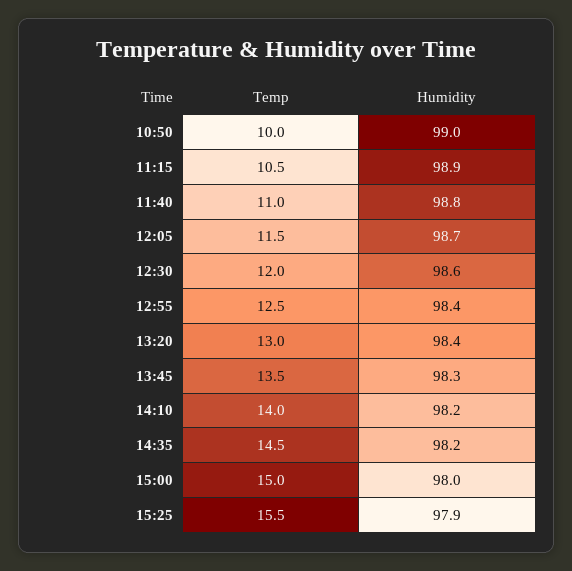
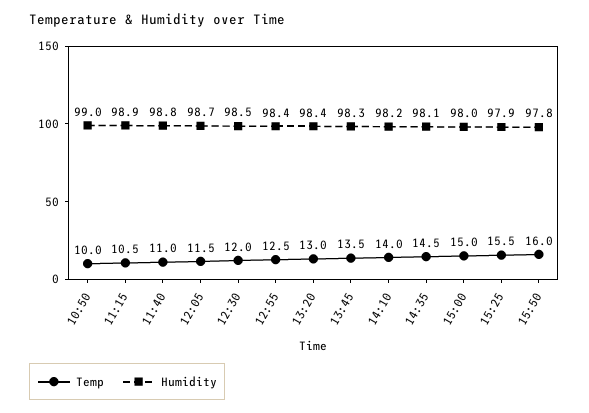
Humidity, 12:30: 98.6 -> 98.5
Humidity, 14:35: 98.2 -> 98.1
Temp, 15:50: none -> 16
Humidity, 15:50: none -> 97.8

